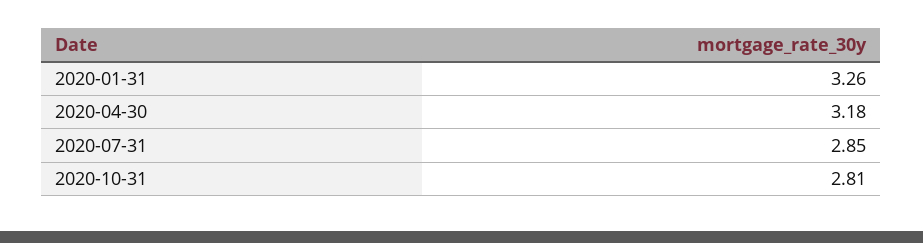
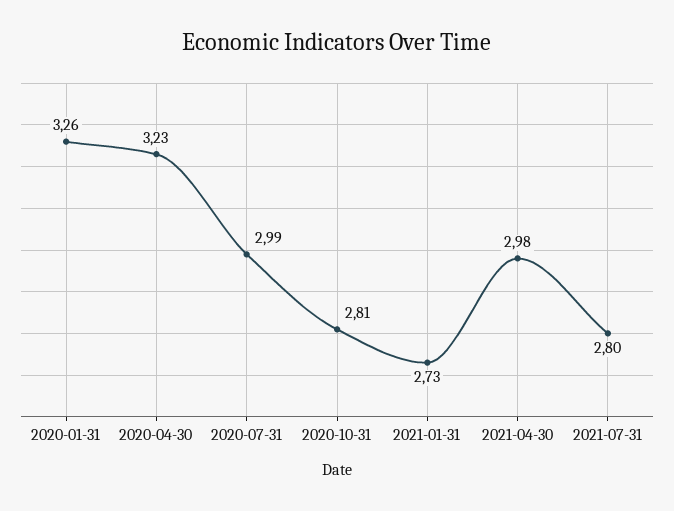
2020-04-30: 3.18 -> 3.23
2020-07-31: 2.85 -> 2.99
2021-01-31: none -> 2.73
2021-04-30: none -> 2.98
2021-07-31: none -> 2.8

